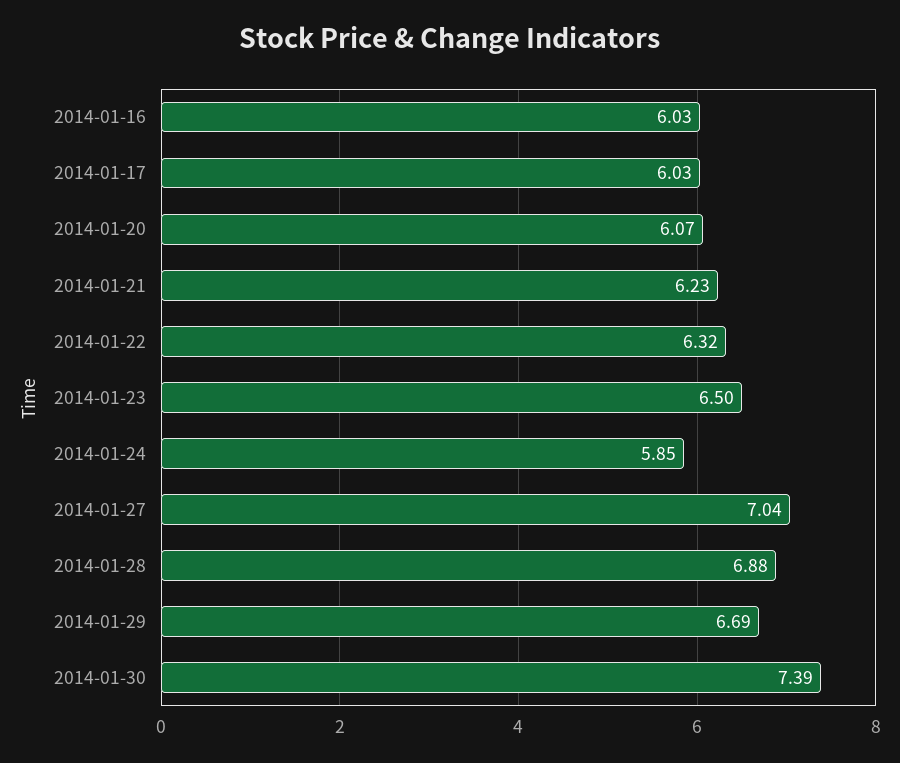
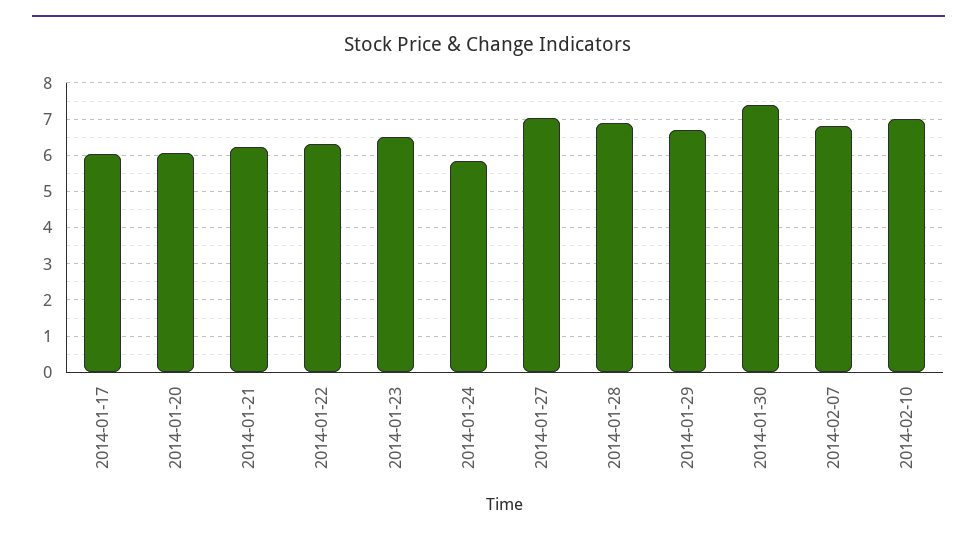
2014-01-16: 6.03 -> none
2014-02-07: none -> 6.8
2014-02-10: none -> 7

